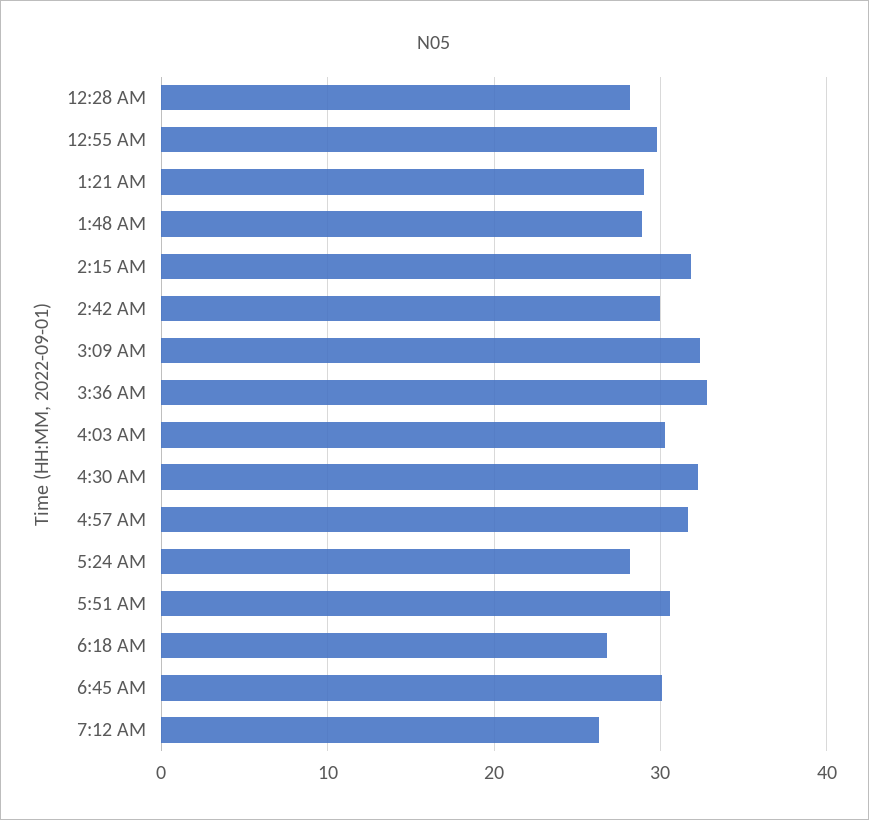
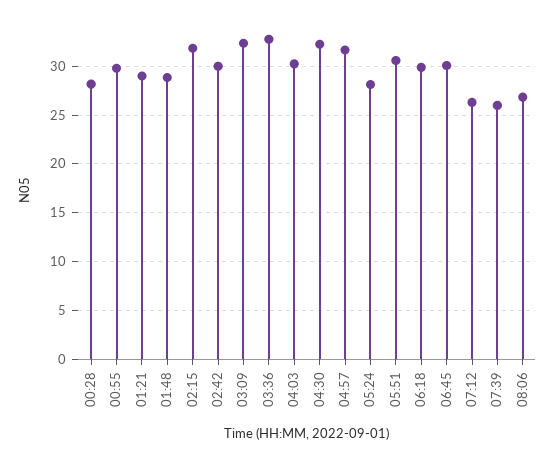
6:18 AM: 27 -> 30
07:39: none -> 26
08:06: none -> 27

